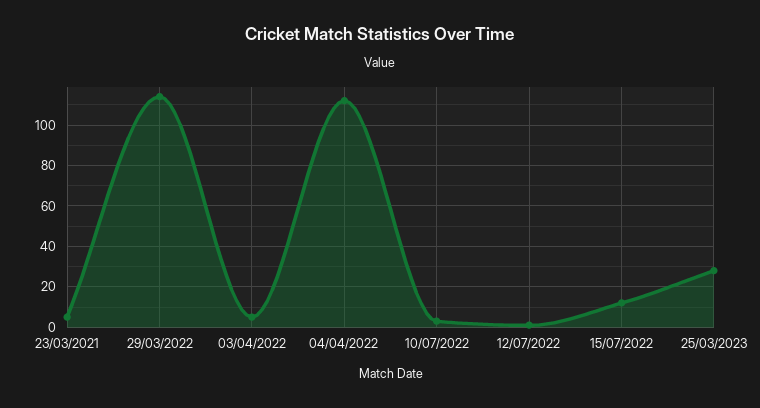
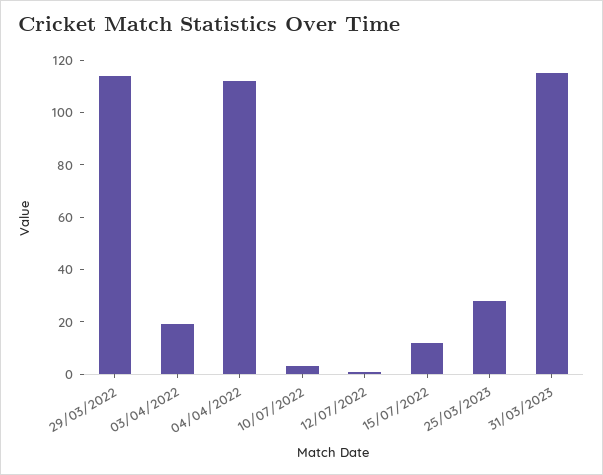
23/03/2021: 5 -> none
03/04/2022: 5 -> 20
31/03/2023: none -> 115

